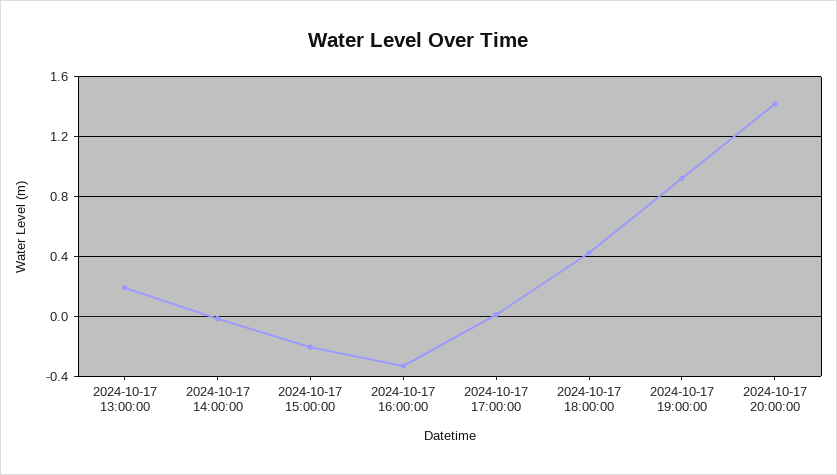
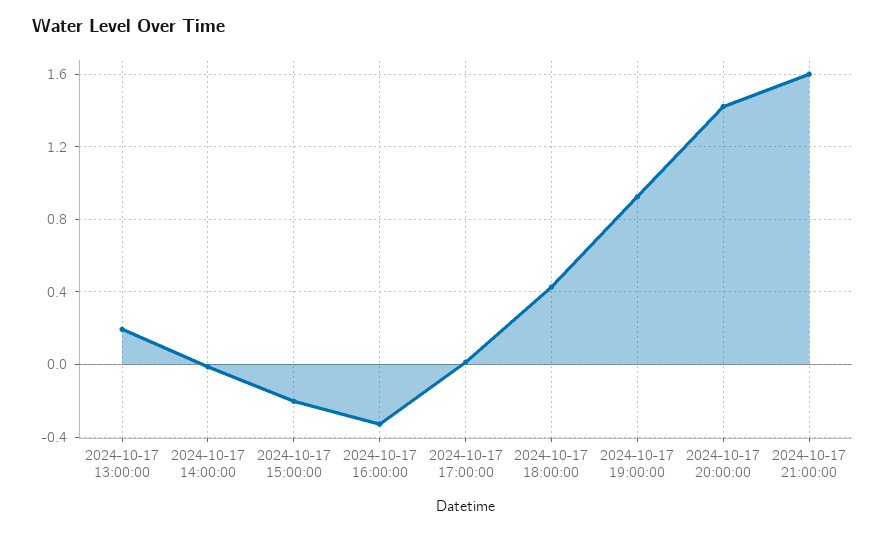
2024-10-17 21:00:00: none -> 1.6

